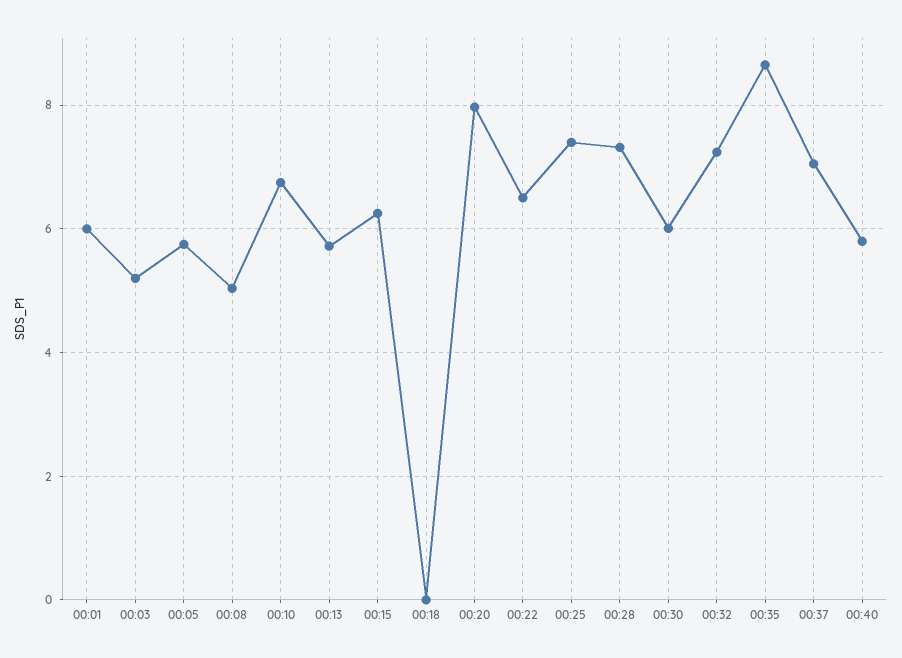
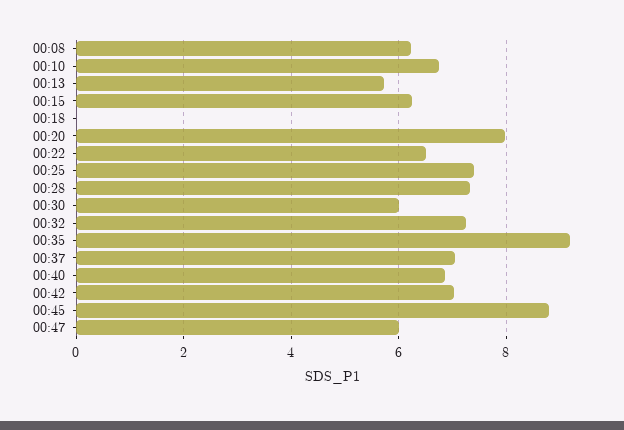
00:01: 6 -> none
00:03: 5.2 -> none
00:05: 5.8 -> none
00:08: 5 -> 6.2
00:35: 8.6 -> 9.2
00:40: 5.8 -> 6.8
00:42: none -> 7
00:45: none -> 8.8
00:47: none -> 6

